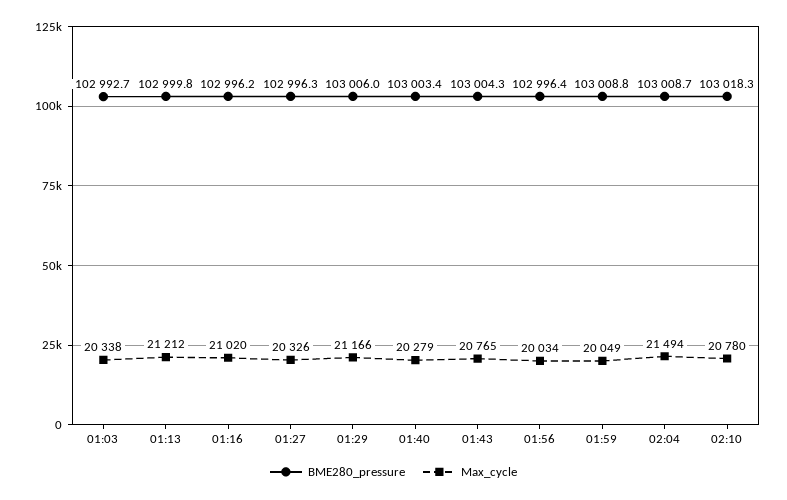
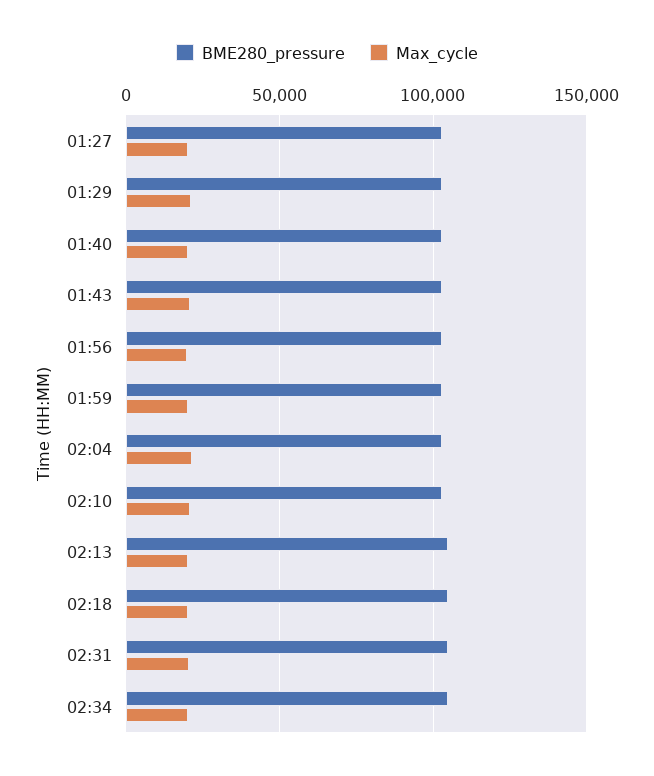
BME280_pressure, 01:03: 102992.7 -> none
Max_cycle, 01:03: 20338 -> none
BME280_pressure, 01:13: 102999.8 -> none
Max_cycle, 01:13: 21212 -> none
BME280_pressure, 01:16: 102996.2 -> none
Max_cycle, 01:16: 21020 -> none
BME280_pressure, 02:13: none -> 105000
Max_cycle, 02:13: none -> 20000
BME280_pressure, 02:18: none -> 105000
Max_cycle, 02:18: none -> 20000
BME280_pressure, 02:31: none -> 105000
Max_cycle, 02:31: none -> 20000
BME280_pressure, 02:34: none -> 105000
Max_cycle, 02:34: none -> 20000

